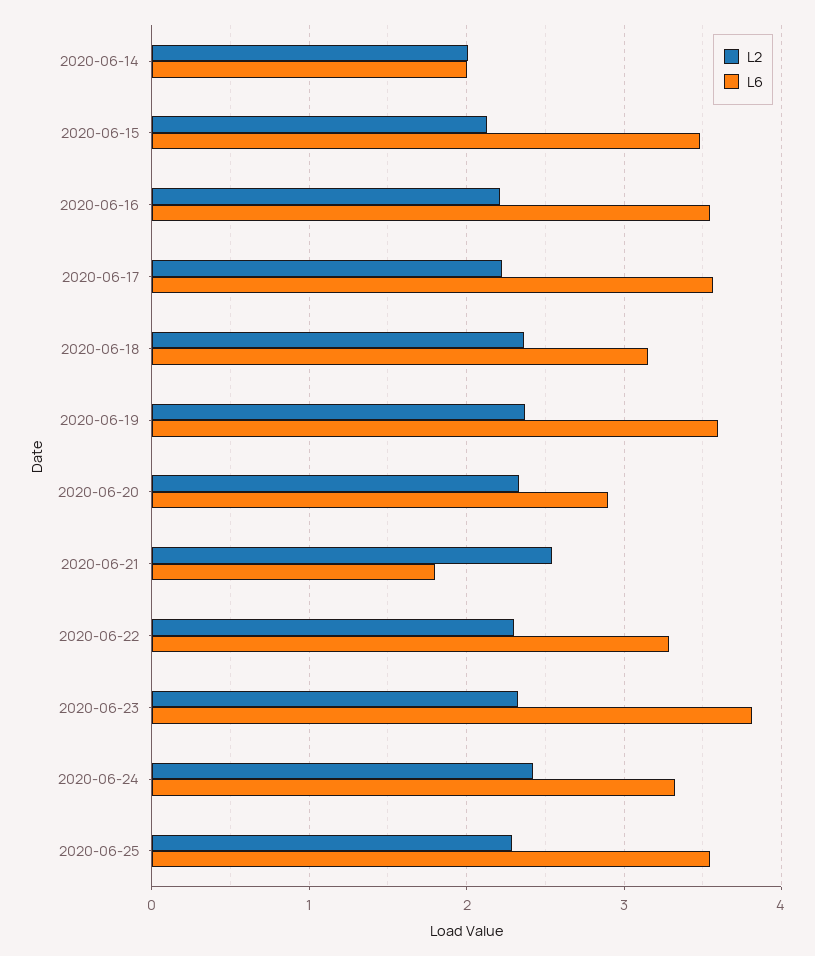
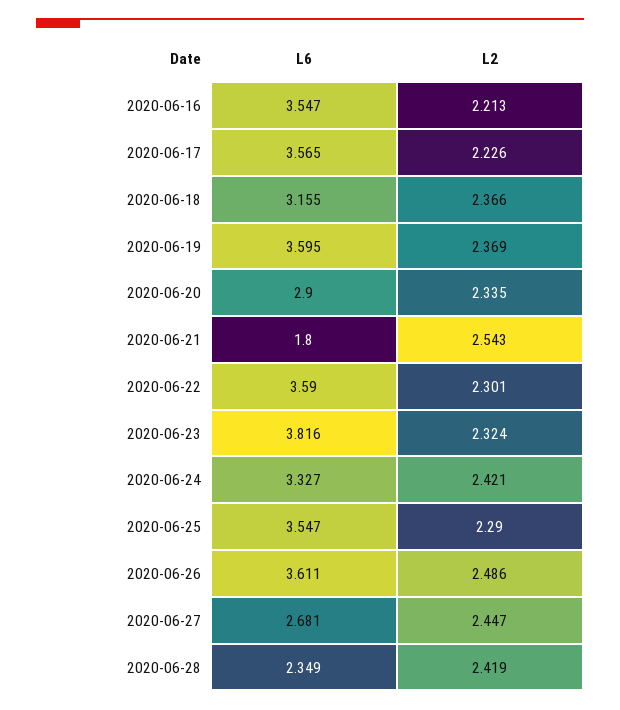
L2, 2020-06-14: 2 -> none
L6, 2020-06-14: 2 -> none
L2, 2020-06-15: 2.1 -> none
L6, 2020-06-15: 3.5 -> none
L6, 2020-06-22: 3.3 -> 3.59
L6, 2020-06-26: none -> 3.611
L2, 2020-06-26: none -> 2.486
L6, 2020-06-27: none -> 2.681
L2, 2020-06-27: none -> 2.447
L6, 2020-06-28: none -> 2.349
L2, 2020-06-28: none -> 2.419

